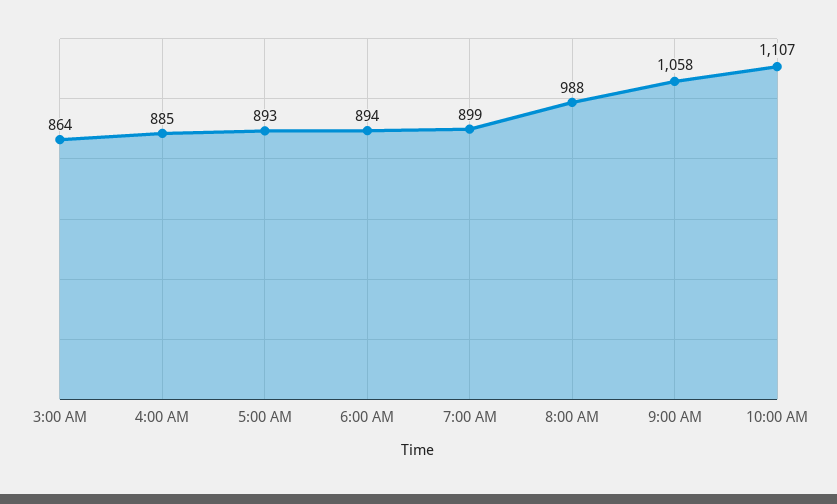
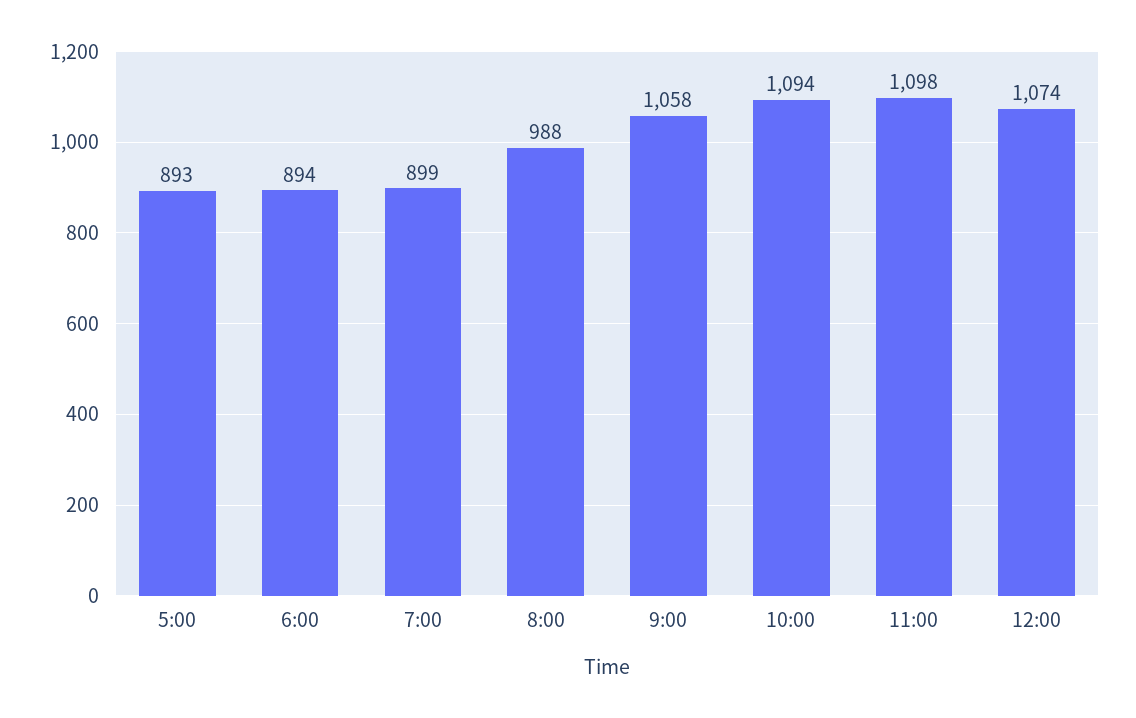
3:00 AM: 864 -> none
4:00 AM: 885 -> none
10:00 AM: 1107 -> 1094
11:00: none -> 1098
12:00: none -> 1074

